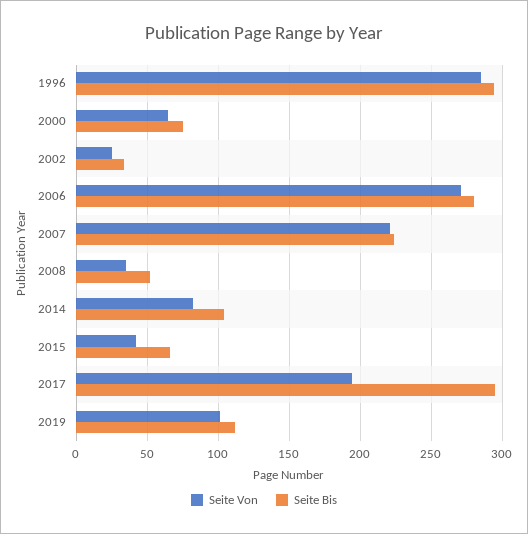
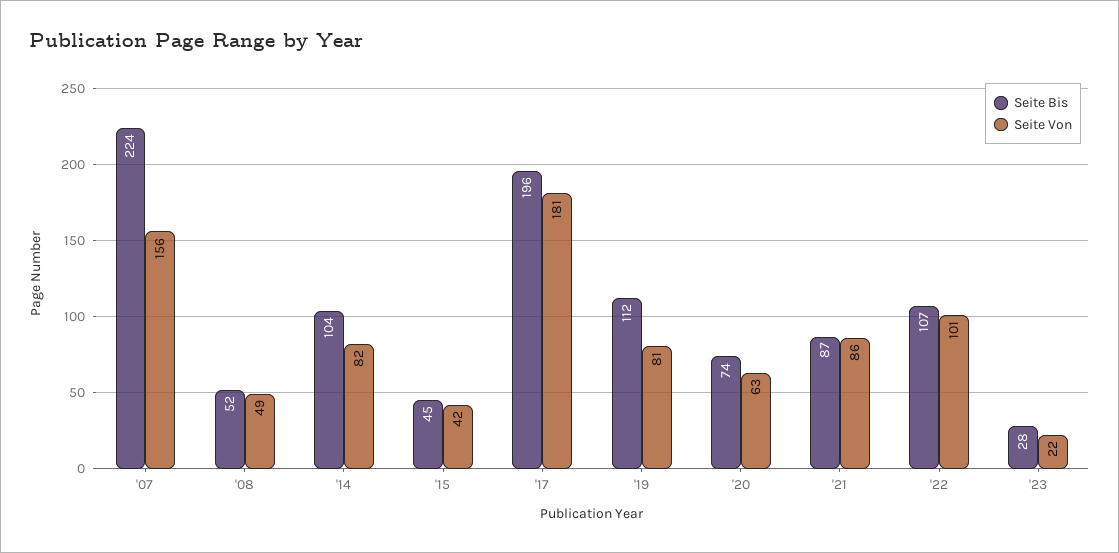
Seite Von, 1996: 285 -> none
Seite Bis, 1996: 295 -> none
Seite Von, 2000: 65 -> none
Seite Bis, 2000: 75 -> none
Seite Von, 2002: 25 -> none
Seite Bis, 2002: 35 -> none
Seite Von, 2006: 270 -> none
Seite Bis, 2006: 280 -> none
Seite Von, 2007: 220 -> 156
Seite Von, 2008: 35 -> 49
Seite Bis, 2015: 65 -> 45
Seite Von, 2017: 195 -> 181
Seite Bis, 2017: 295 -> 196
Seite Von, 2019: 100 -> 81
Seite Bis, '20: none -> 74
Seite Von, '20: none -> 63
Seite Bis, '21: none -> 87
Seite Von, '21: none -> 86
Seite Bis, '22: none -> 107
Seite Von, '22: none -> 101
Seite Bis, '23: none -> 28
Seite Von, '23: none -> 22

